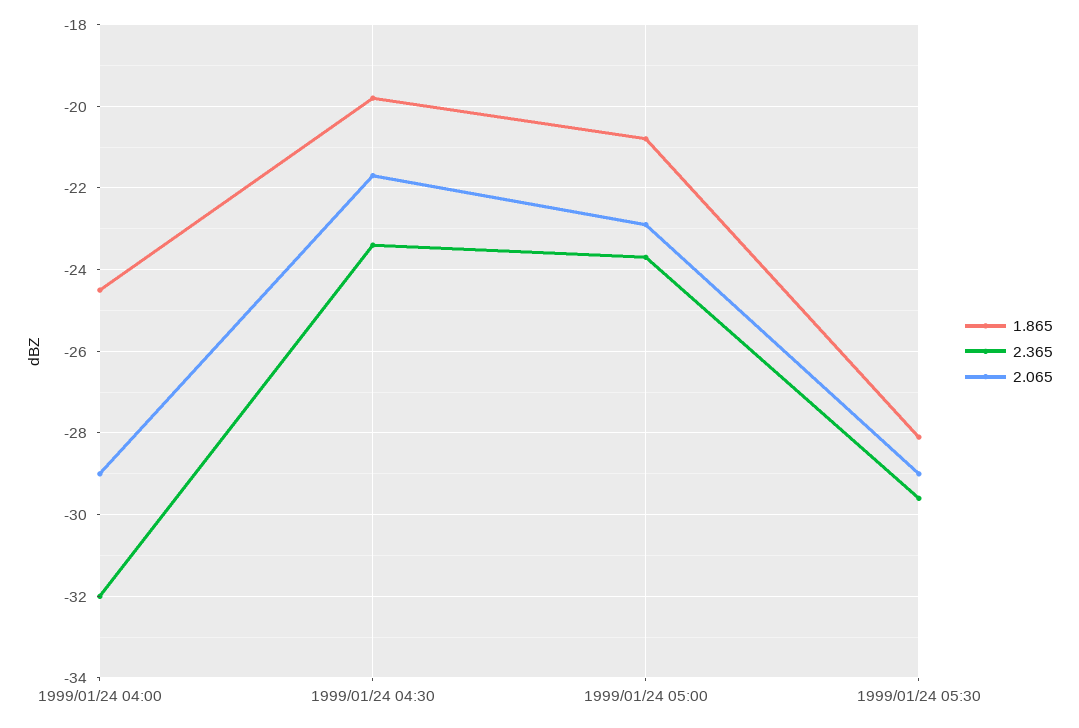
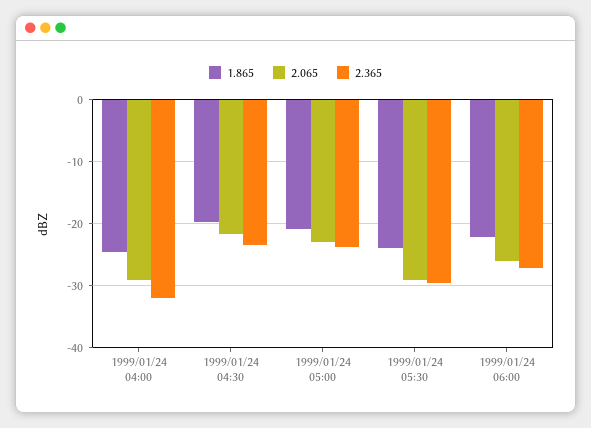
1.865, 1999/01/24 05:30: -28 -> -24
1.865, 1999/01/24 06:00: none -> -22
2.065, 1999/01/24 06:00: none -> -26
2.365, 1999/01/24 06:00: none -> -27

